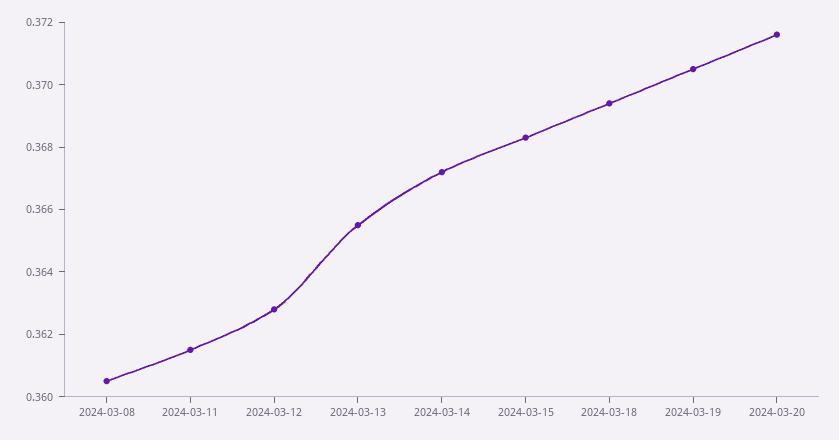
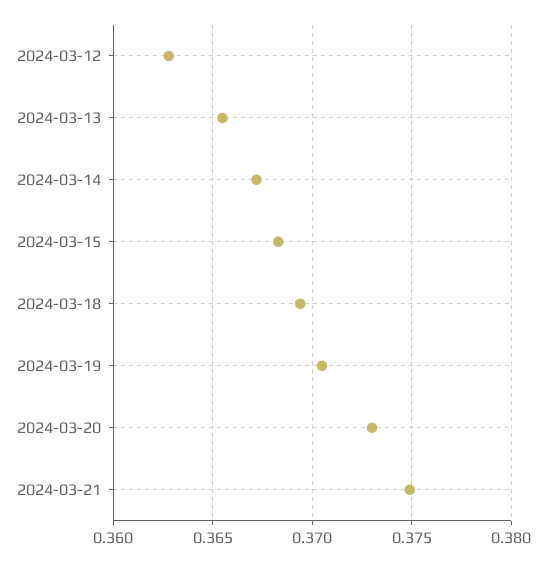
2024-03-08: 0.3605 -> none
2024-03-11: 0.3615 -> none
2024-03-20: 0.3715 -> 0.373
2024-03-21: none -> 0.375

